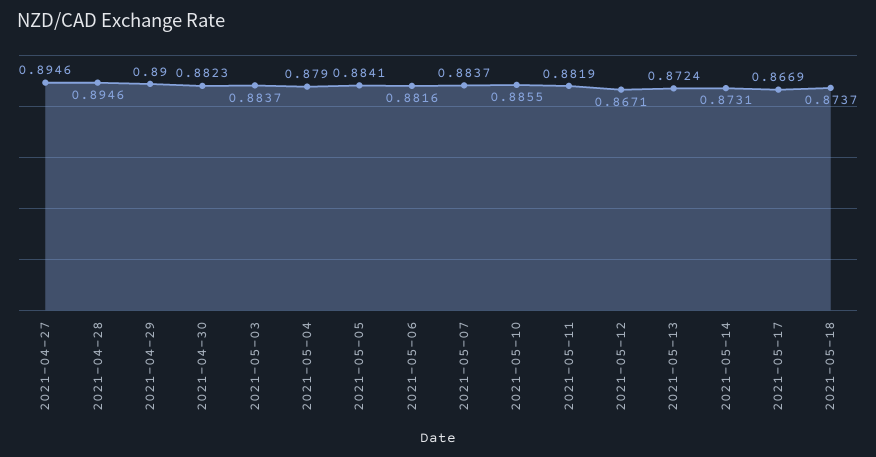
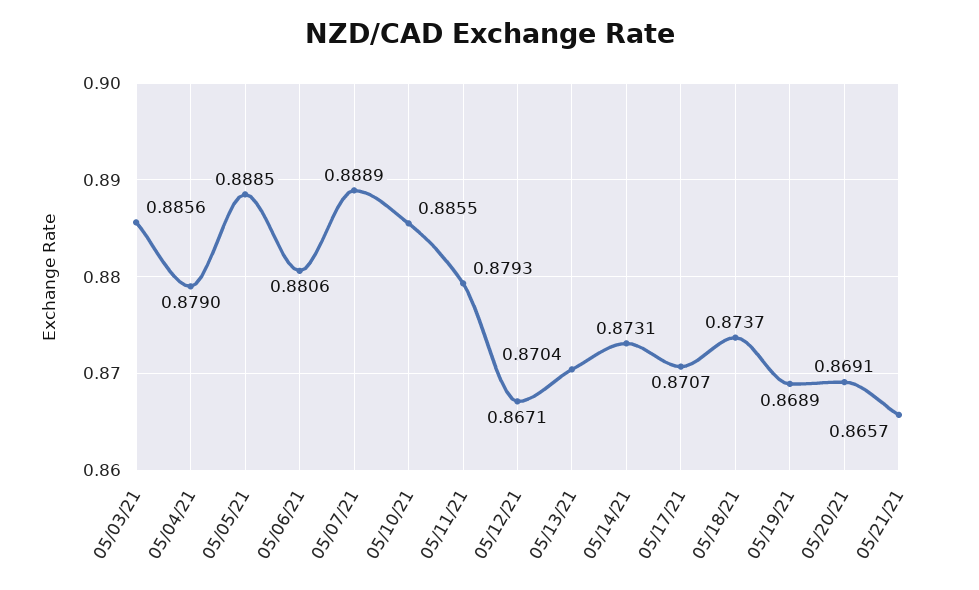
2021-04-27: 0.8946 -> none
2021-04-28: 0.8946 -> none
2021-04-29: 0.89 -> none
2021-04-30: 0.8823 -> none
2021-05-03: 0.8837 -> 0.8856
2021-05-05: 0.8841 -> 0.8885
2021-05-06: 0.8816 -> 0.8806
2021-05-07: 0.8837 -> 0.8889
2021-05-11: 0.8819 -> 0.8793
2021-05-13: 0.8724 -> 0.8704
2021-05-17: 0.8669 -> 0.8707
05/19/21: none -> 0.8689
05/20/21: none -> 0.8691
05/21/21: none -> 0.8657

